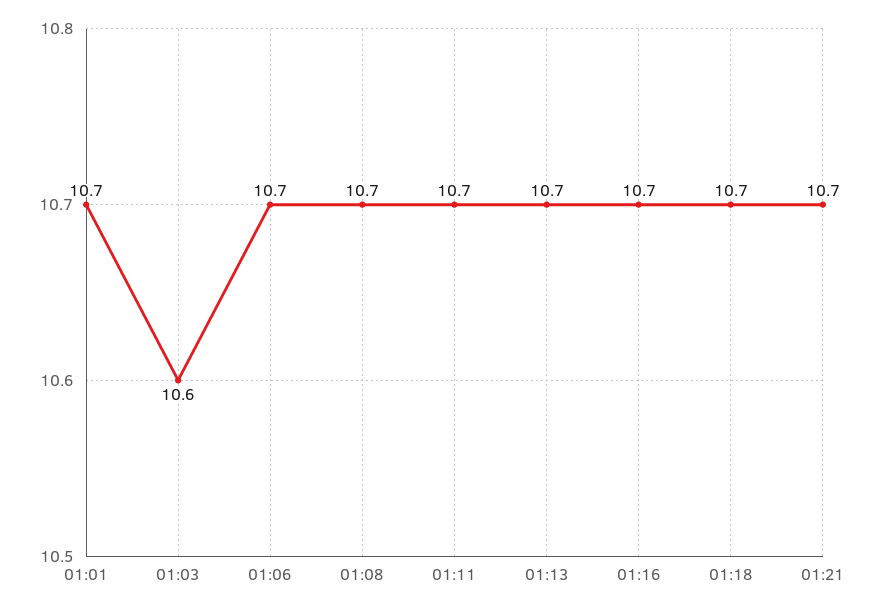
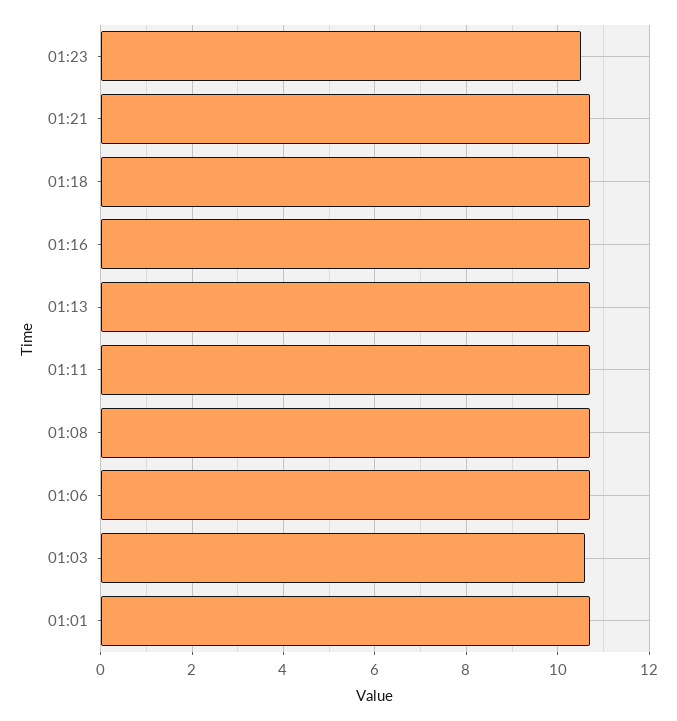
01:23: none -> 10.5

